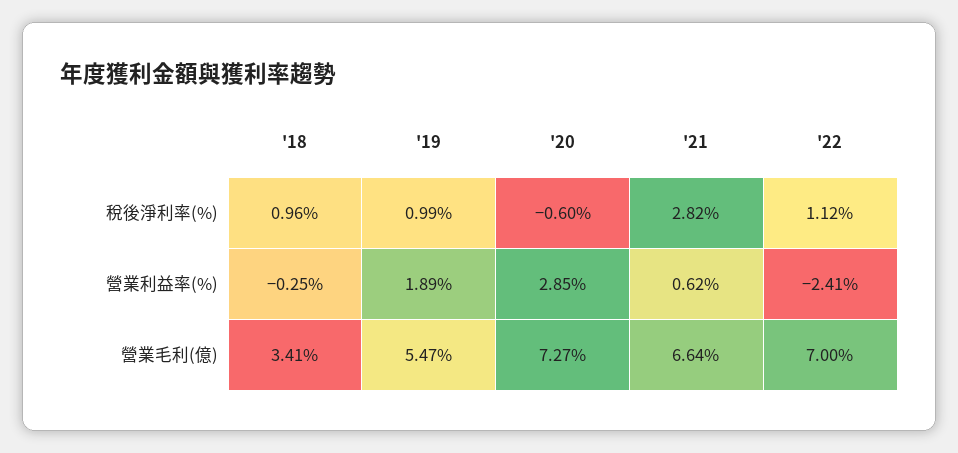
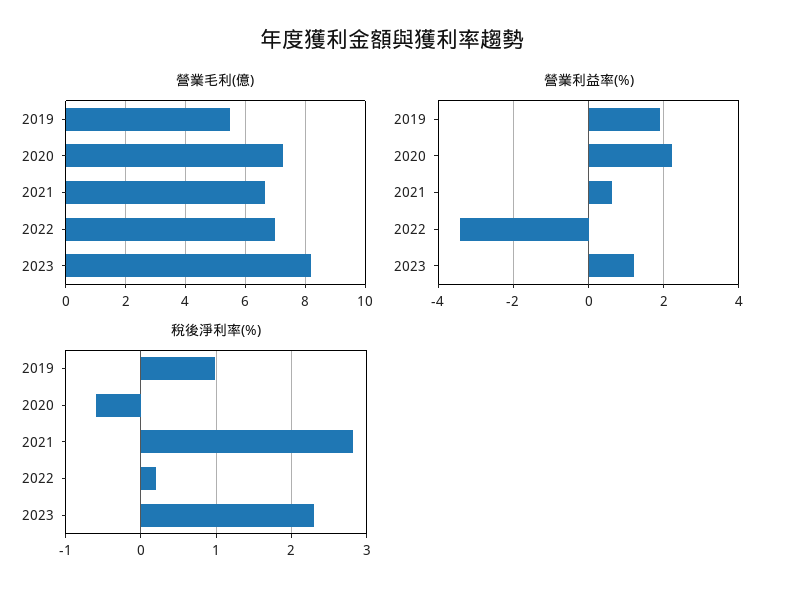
稅後淨利率(%), '18: 0.96 -> none
稅後淨利率(%), '22: 1.12 -> 0.2
營業利益率(%), '18: -0.25 -> none
營業利益率(%), '20: 2.85 -> 2.2
營業利益率(%), '22: -2.41 -> -3.4
營業毛利(億), '18: 3.41 -> none
營業毛利(億), 2023: none -> 8.25
營業利益率(%), 2023: none -> 1.2
稅後淨利率(%), 2023: none -> 2.3

